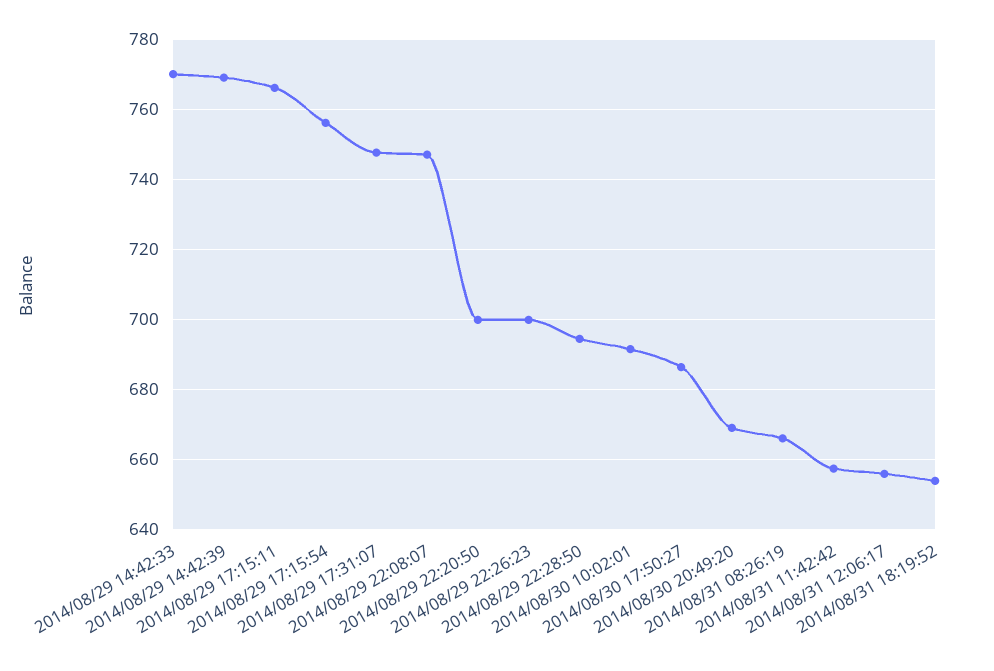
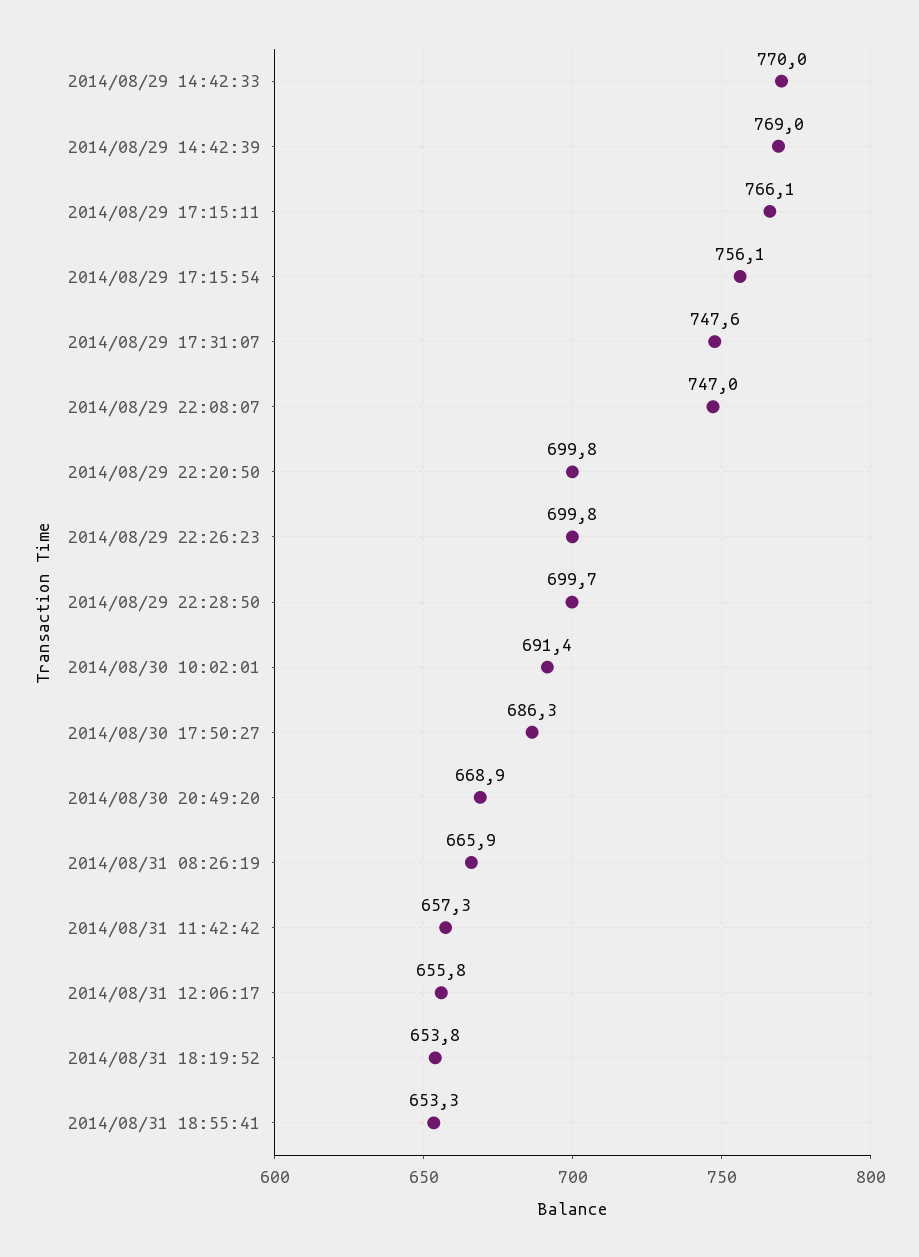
2014/08/29 22:28:50: 694 -> 699.7
2014/08/31 18:55:41: none -> 653.3

